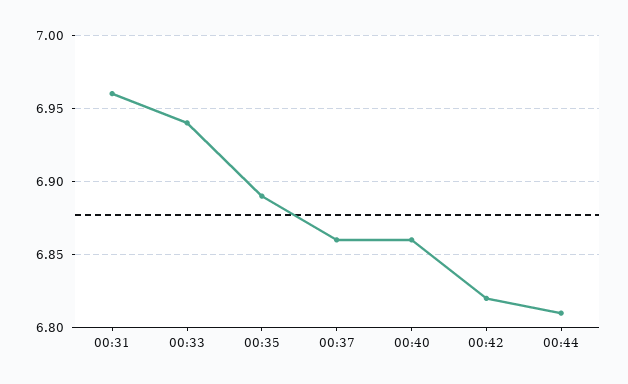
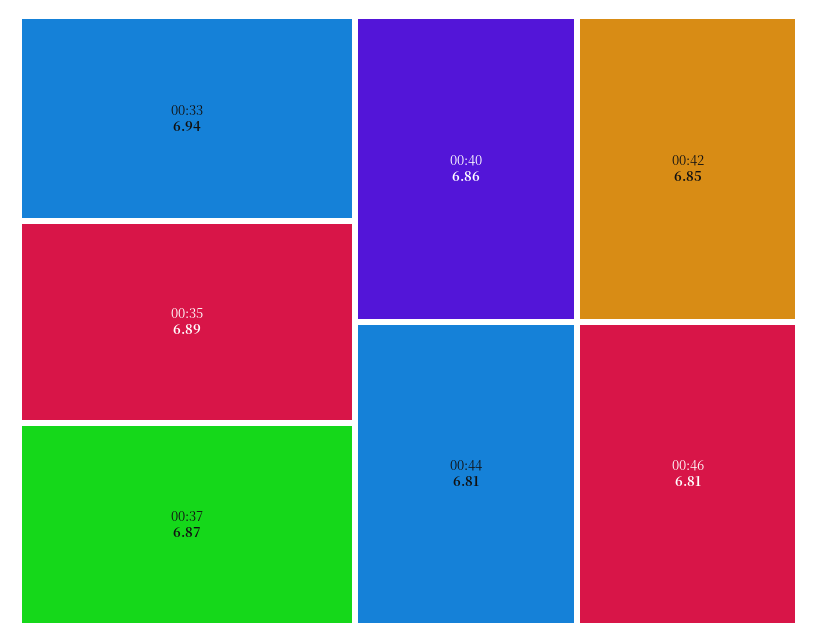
00:31: 6.96 -> none
00:37: 6.86 -> 6.87
00:42: 6.82 -> 6.85
00:46: none -> 6.81

